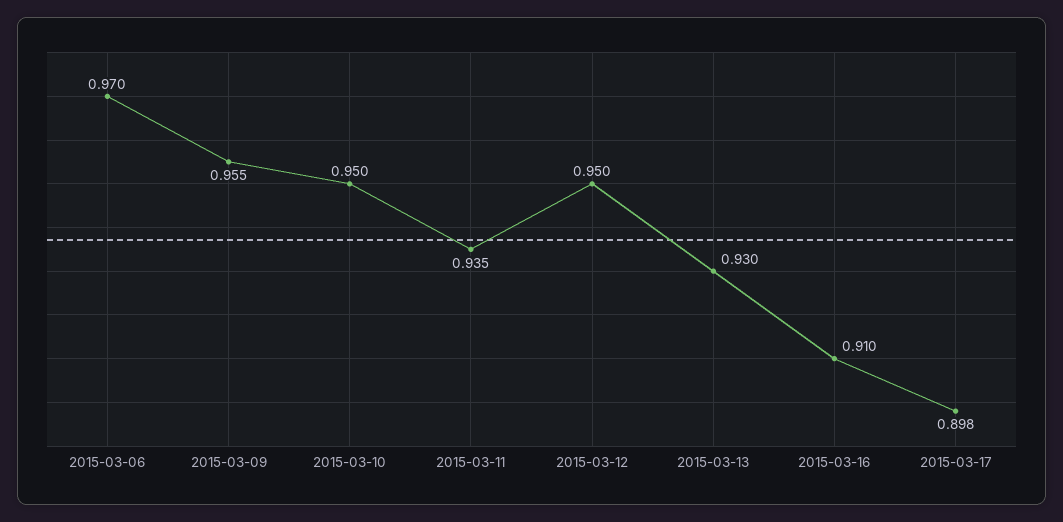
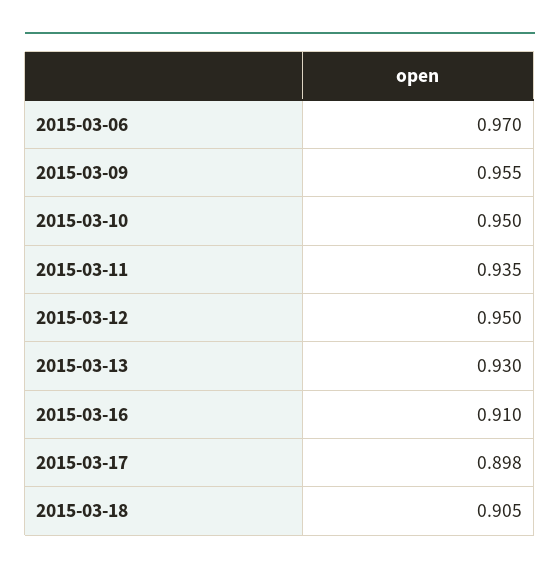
2015-03-18: none -> 0.905

